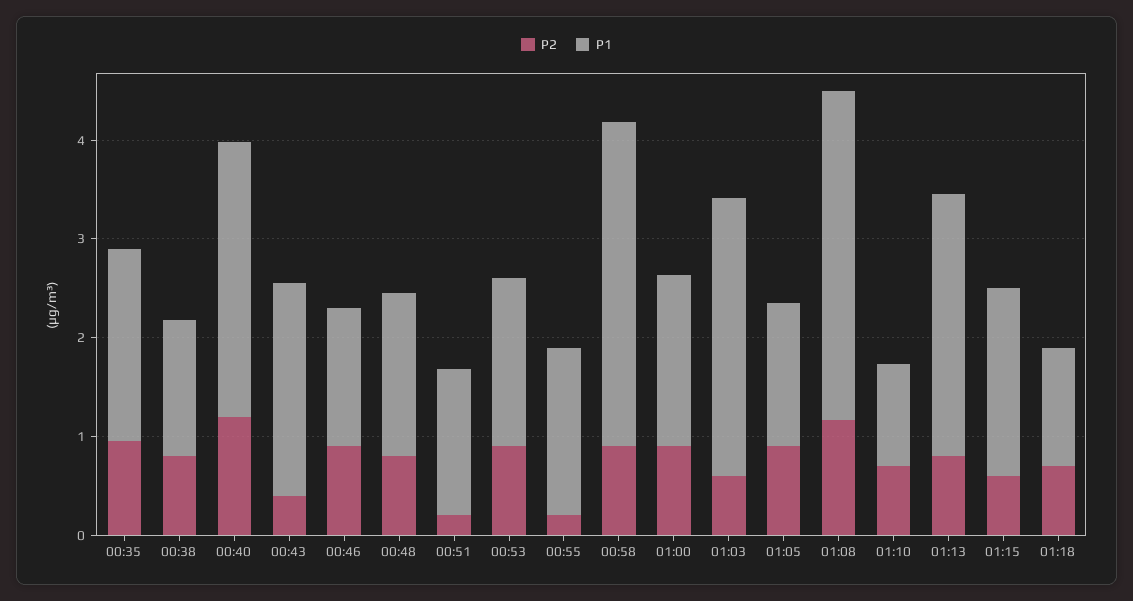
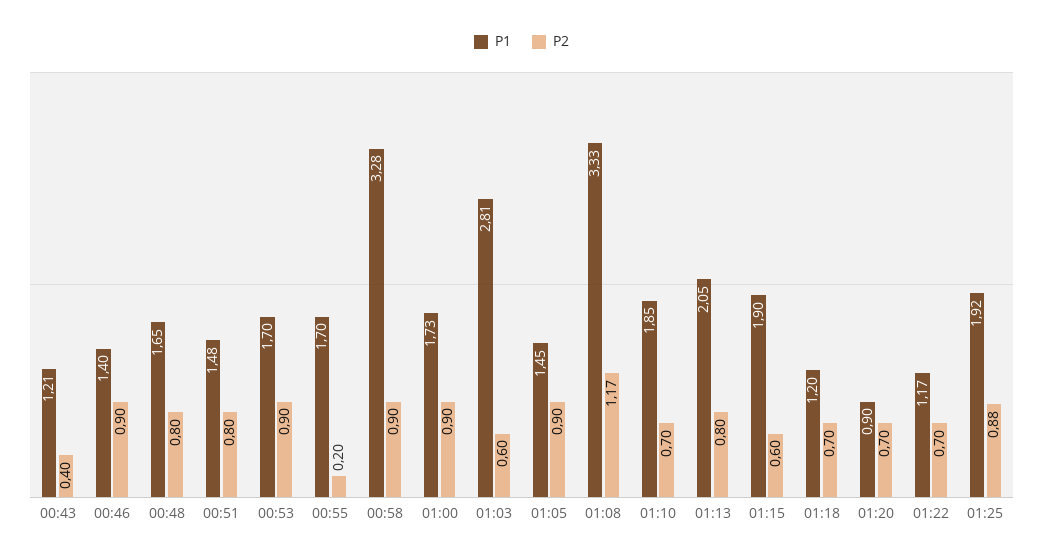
P2, 00:35: 1 -> none
P1, 00:35: 2 -> none
P2, 00:38: 0.8 -> none
P1, 00:38: 1.4 -> none
P2, 00:40: 1.2 -> none
P1, 00:40: 2.8 -> none
P1, 00:43: 2.2 -> 1.21
P2, 00:51: 0.2 -> 0.8
P1, 01:10: 1 -> 1.85
P1, 01:13: 2.6 -> 2.05
P1, 01:20: none -> 0.9
P2, 01:20: none -> 0.7
P1, 01:22: none -> 1.17
P2, 01:22: none -> 0.7
P1, 01:25: none -> 1.92
P2, 01:25: none -> 0.88

